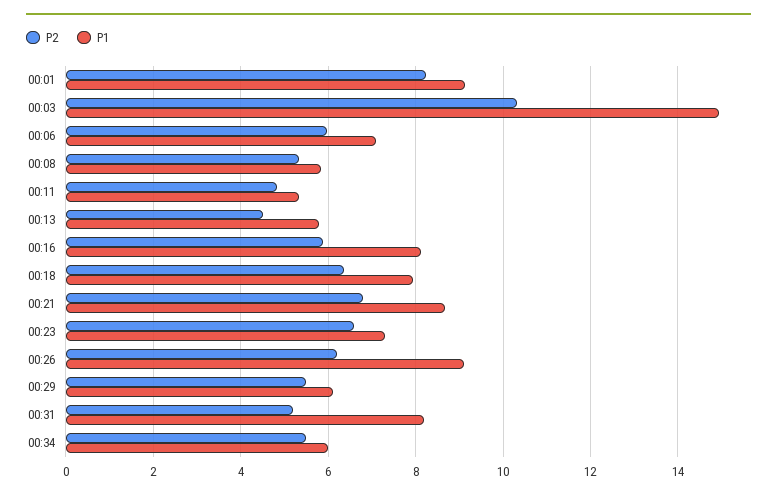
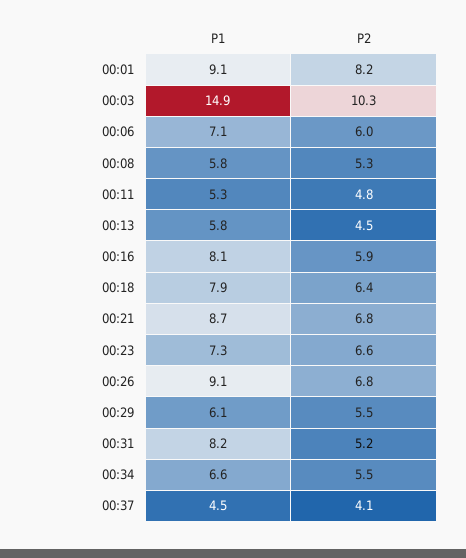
P2, 00:26: 6.2 -> 6.8
P1, 00:34: 6 -> 6.6
P1, 00:37: none -> 4.5
P2, 00:37: none -> 4.1

